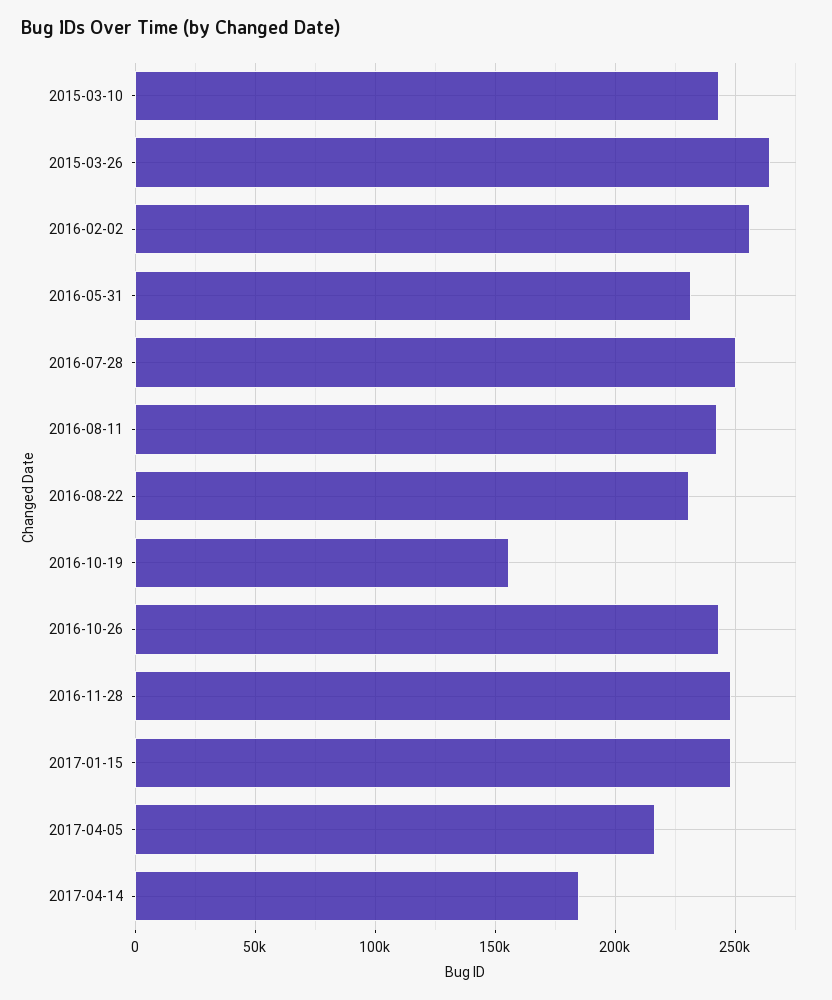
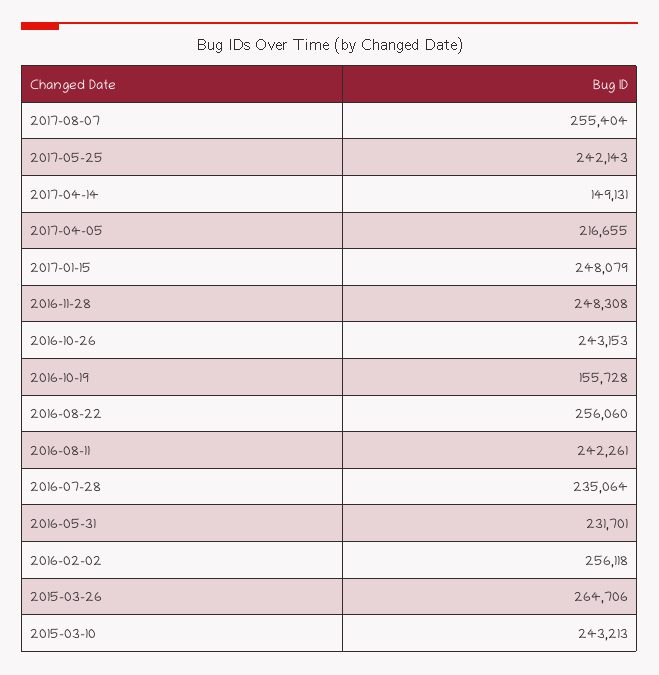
2016-07-28: 250000 -> 235064
2016-08-22: 230000 -> 256060
2017-04-14: 185000 -> 149131
2017-08-07: none -> 255404
2017-05-25: none -> 242143

